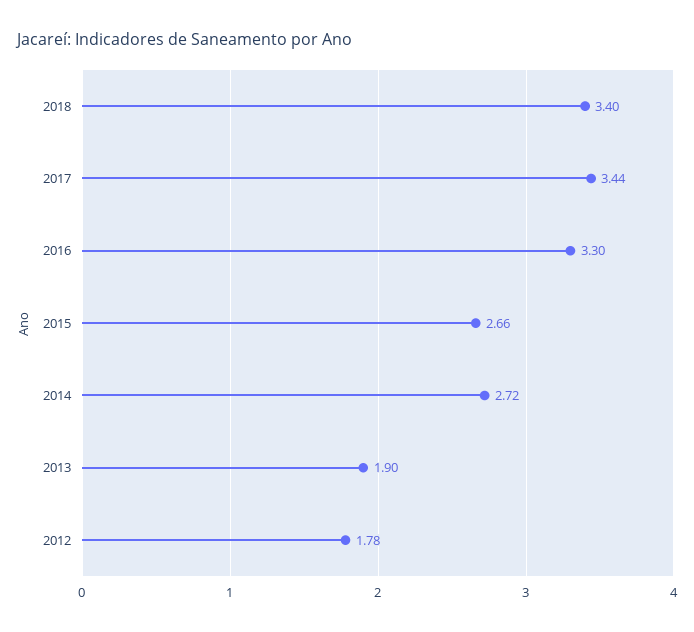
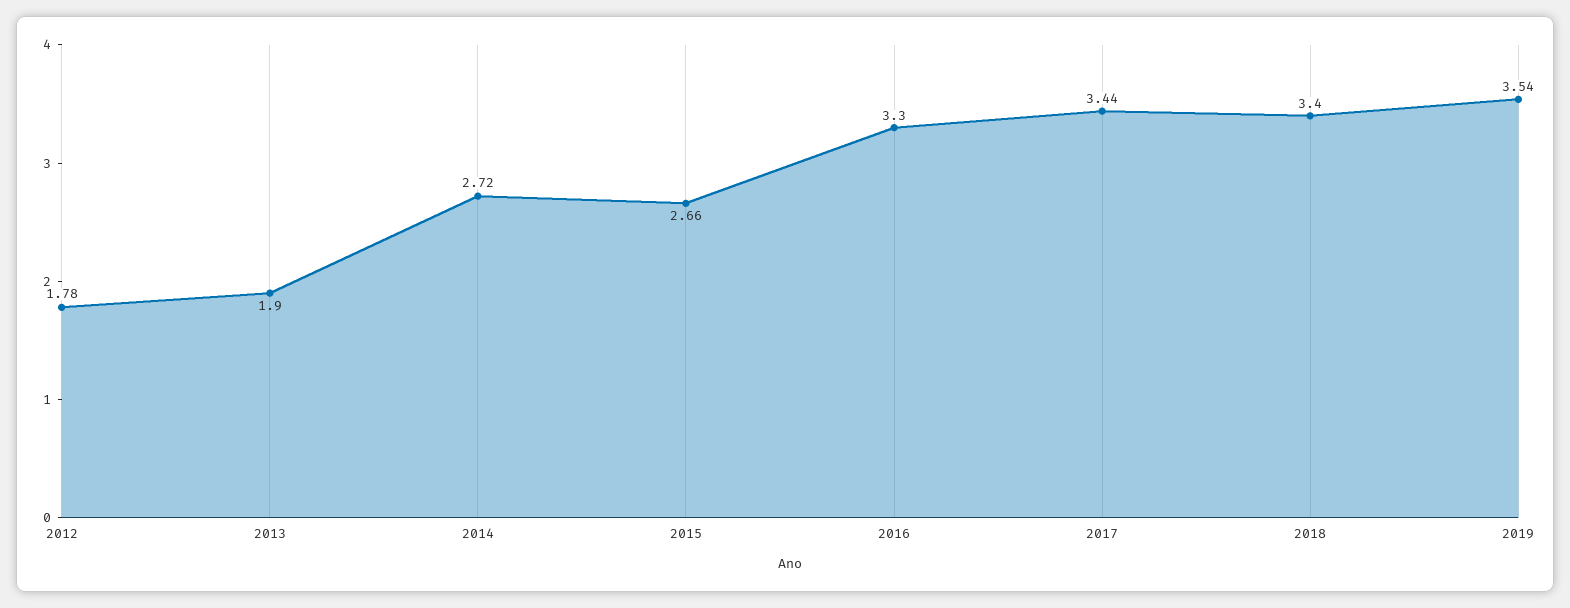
2019: none -> 3.54

